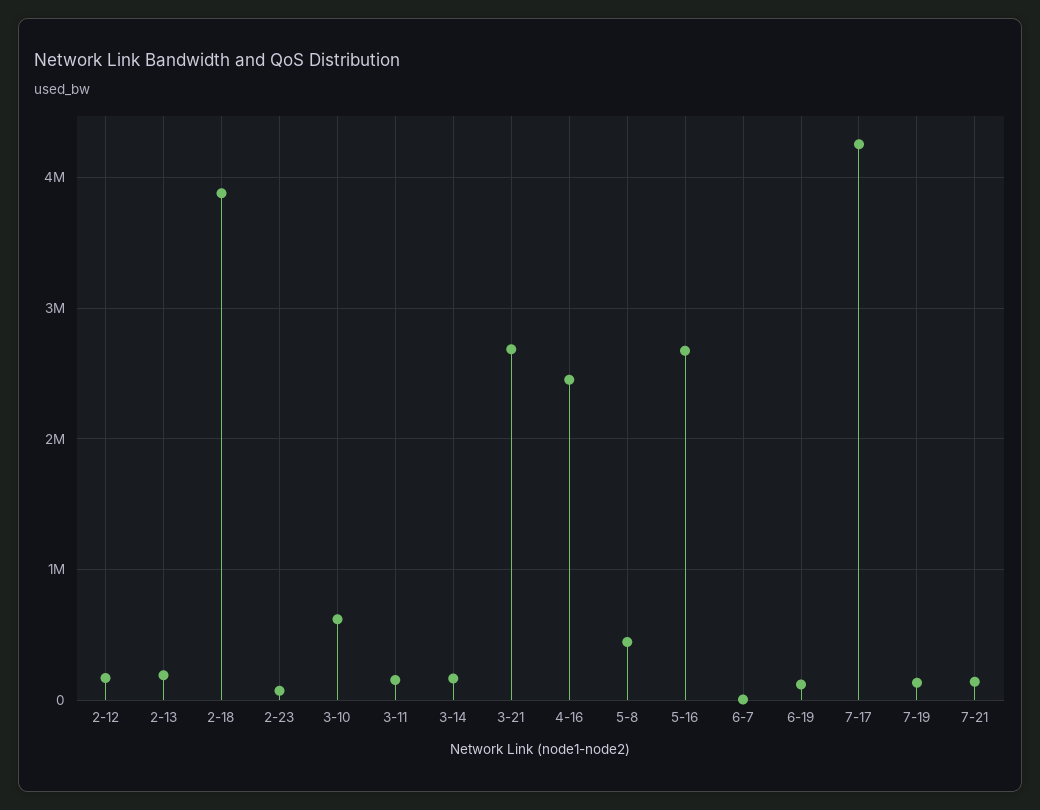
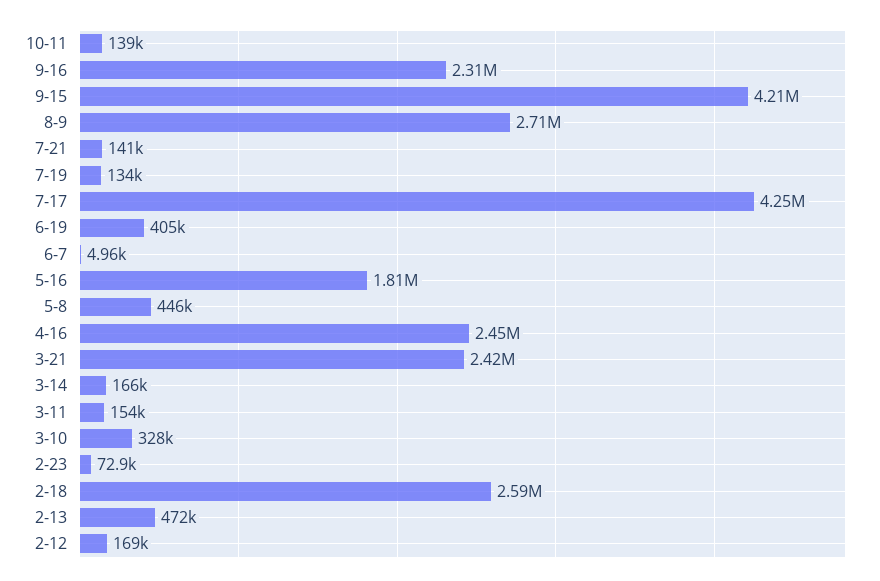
2-13: 200000 -> 472000
2-18: 3900000 -> 2590000
3-10: 600000 -> 328000
3-21: 2700000 -> 2420000
5-16: 2700000 -> 1810000
6-19: 100000 -> 405000
10-11: none -> 139000
9-16: none -> 2310000
9-15: none -> 4210000
8-9: none -> 2710000

